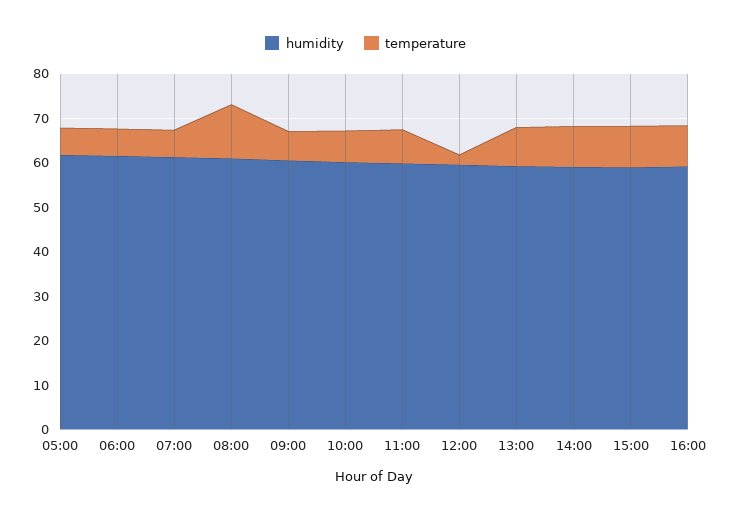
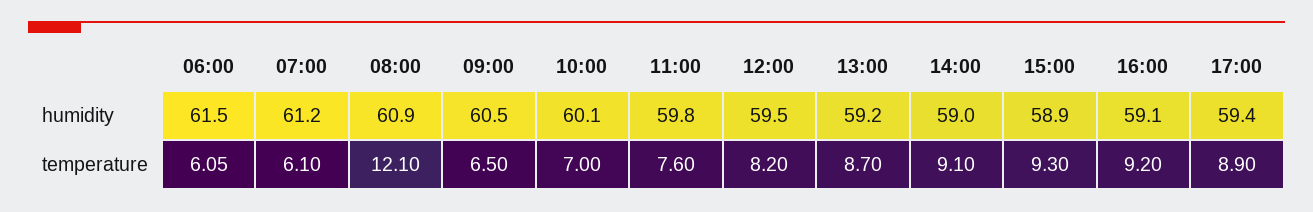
humidity, 05:00: 62 -> none
temperature, 05:00: 6 -> none
temperature, 12:00: 2 -> 8.2
humidity, 17:00: none -> 59.4
temperature, 17:00: none -> 8.9

